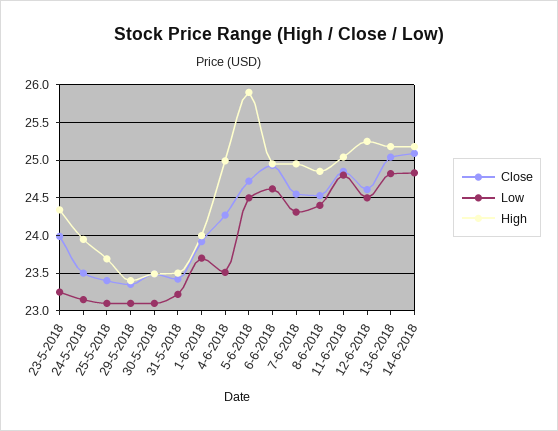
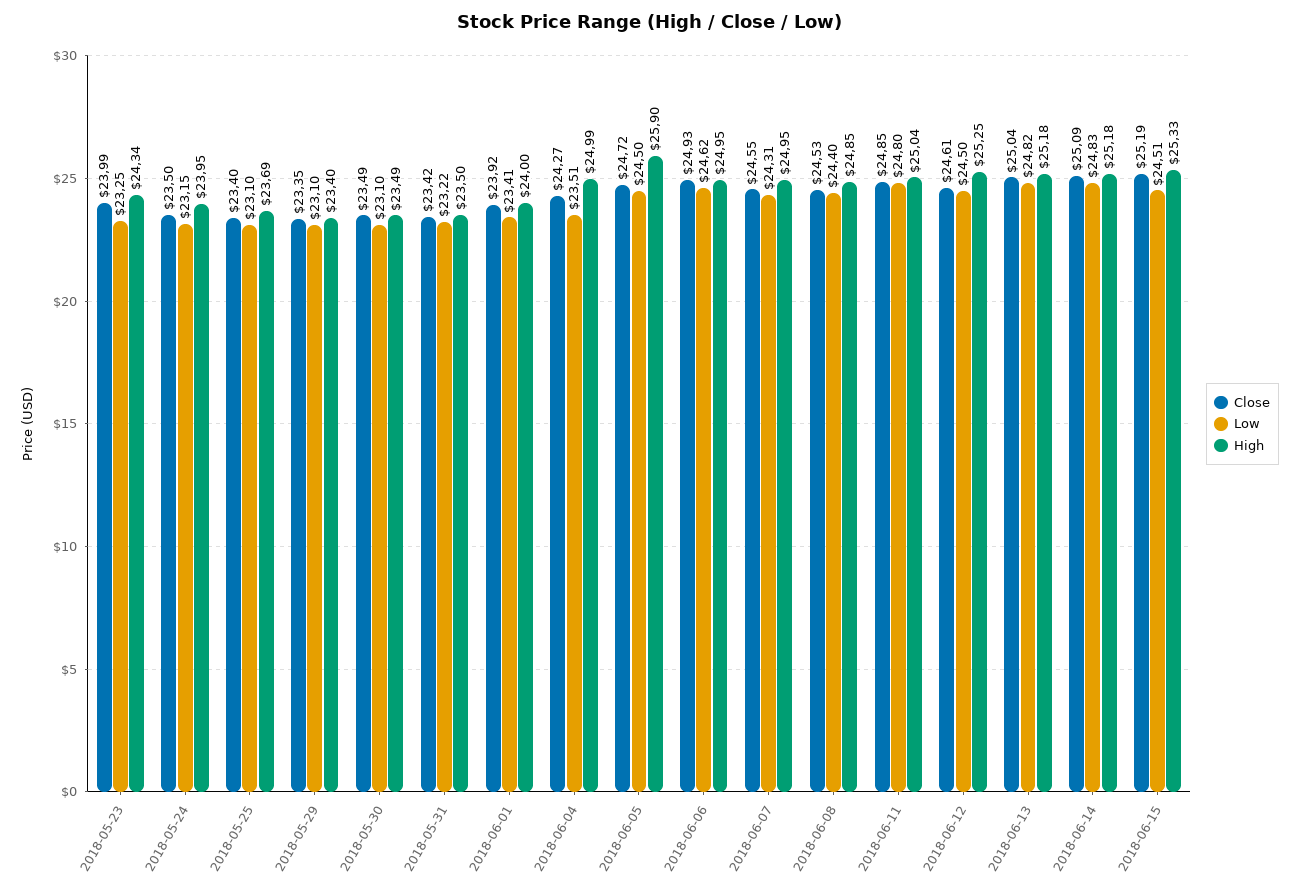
Low, 1-6-2018: 23.7 -> 23.41
Close, 2018-06-15: none -> 25.19
Low, 2018-06-15: none -> 24.51
High, 2018-06-15: none -> 25.33

